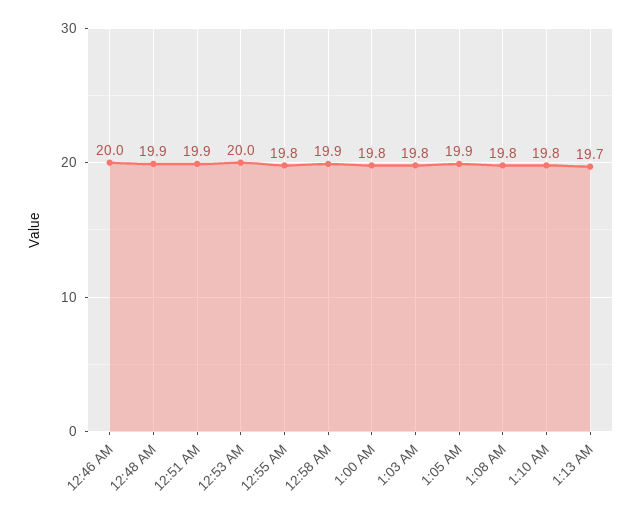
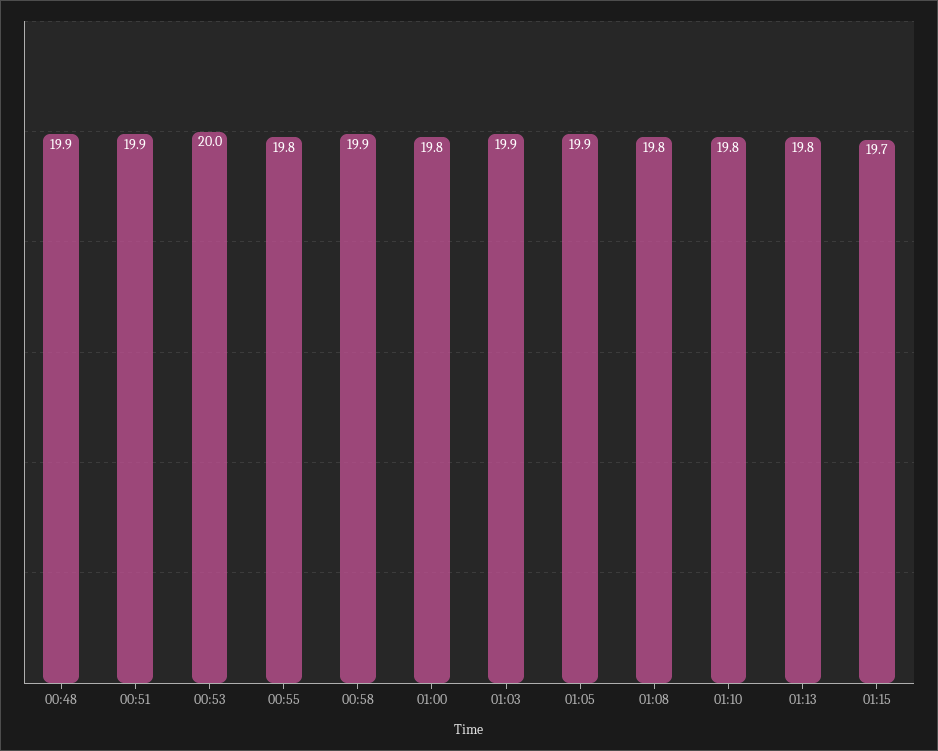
12:46 AM: 20 -> none
1:03 AM: 19.8 -> 19.9
1:13 AM: 19.7 -> 19.8
01:15: none -> 19.7

